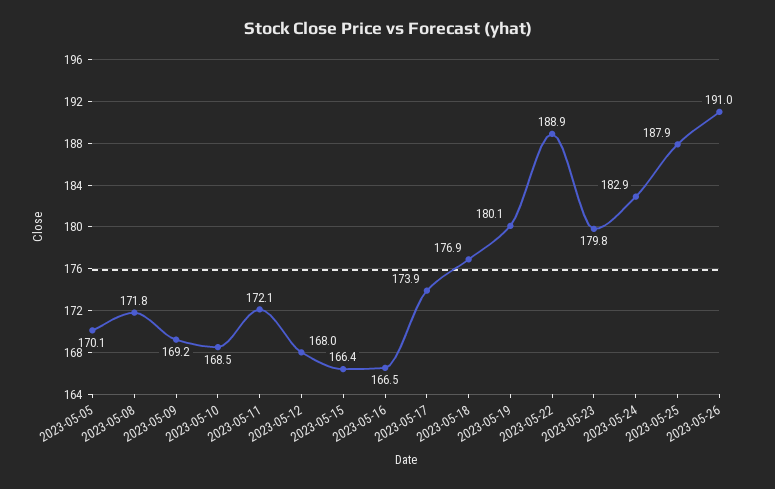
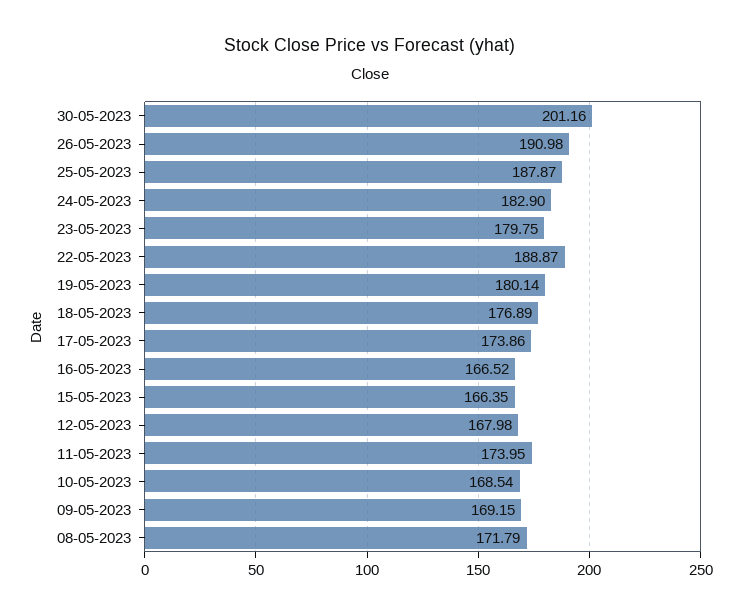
2023-05-05: 170.1 -> none
2023-05-11: 172.1 -> 173.95
30-05-2023: none -> 201.16

